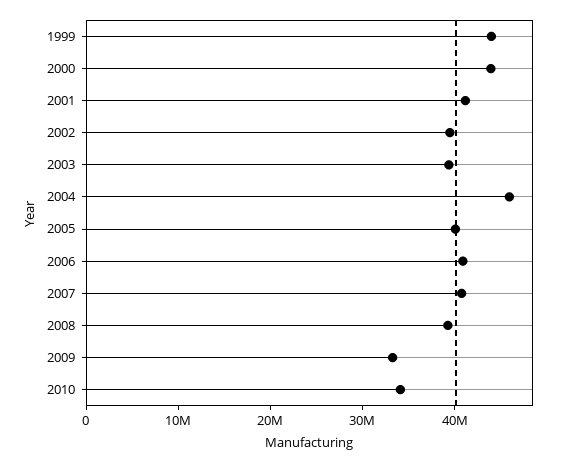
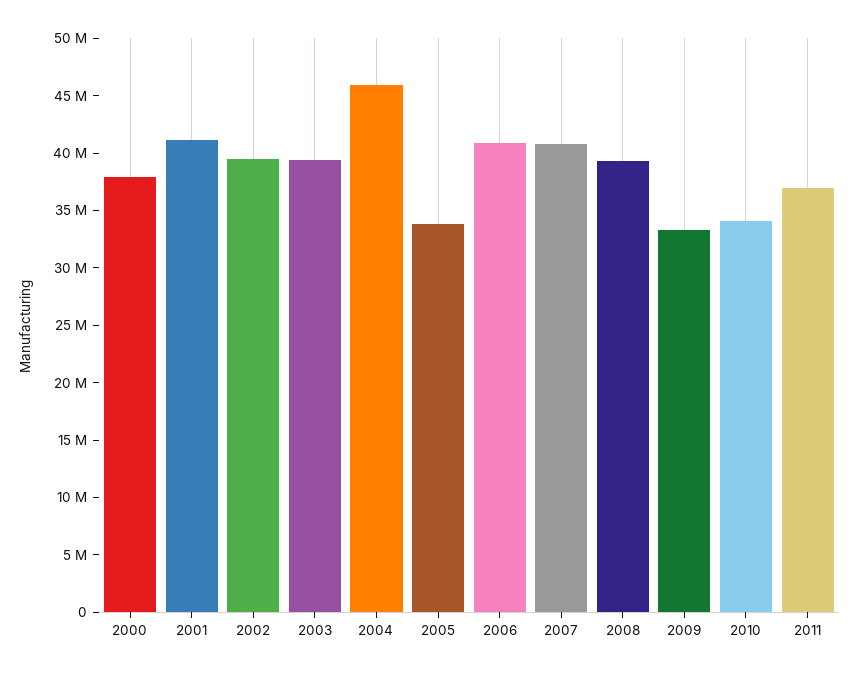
1999: 44000000 -> none
2000: 44000000 -> 38000000
2005: 40000000 -> 34000000
2011: none -> 37000000

